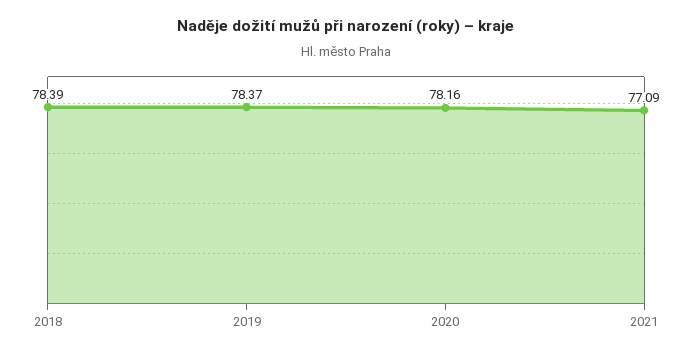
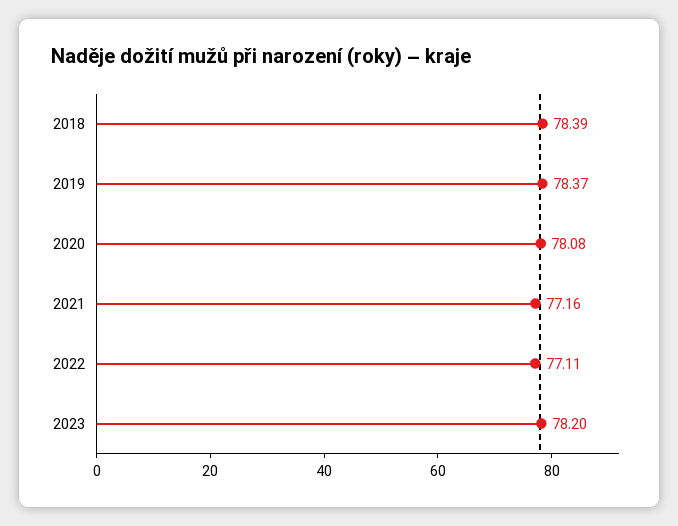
2020: 78.16 -> 78.08
2021: 77.09 -> 77.16
2022: none -> 77.11
2023: none -> 78.2

